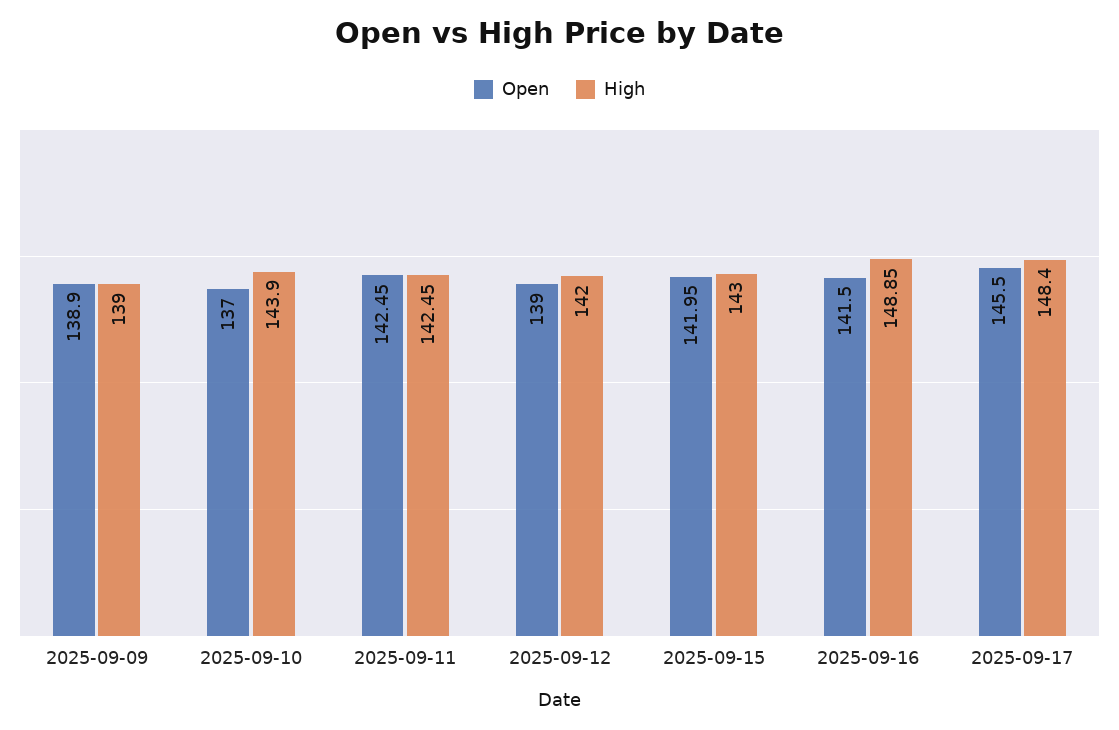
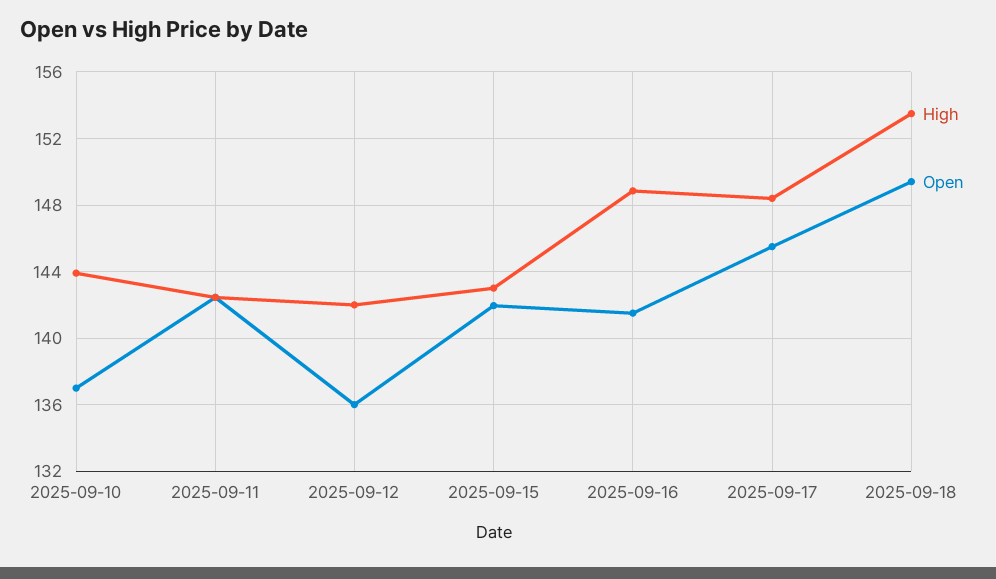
Open, 2025-09-09: 138.9 -> none
High, 2025-09-09: 139 -> none
Open, 2025-09-12: 139 -> 136
High, 2025-09-18: none -> 153.5
Open, 2025-09-18: none -> 149.5

